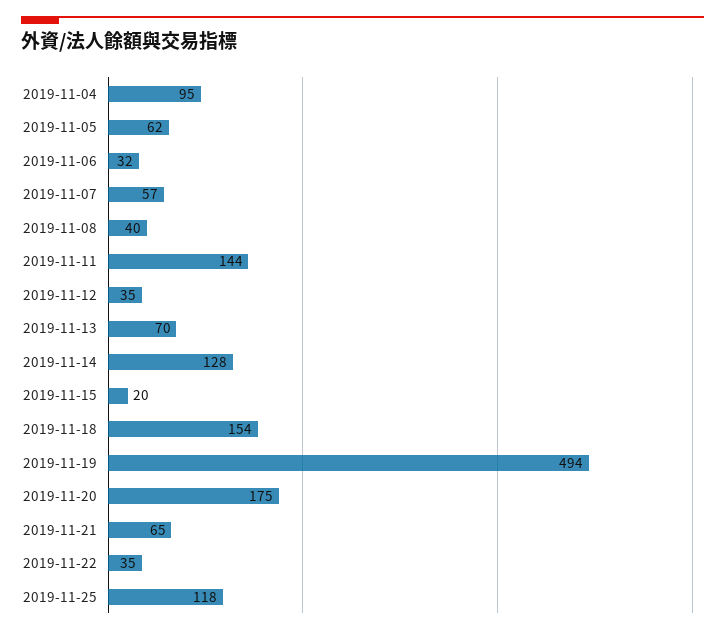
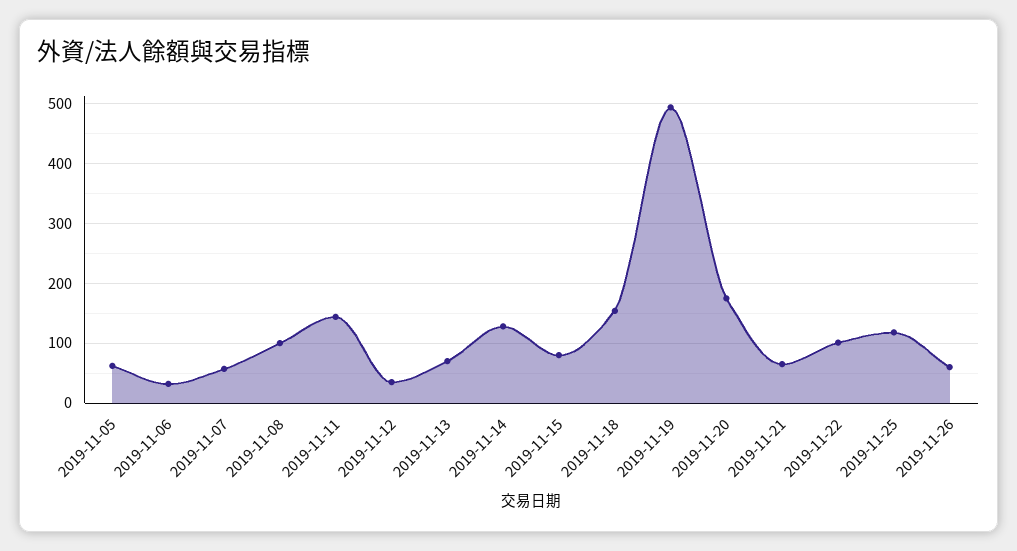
2019-11-04: 95 -> none
2019-11-08: 40 -> 100
2019-11-15: 20 -> 80
2019-11-22: 35 -> 100
2019-11-26: none -> 60

